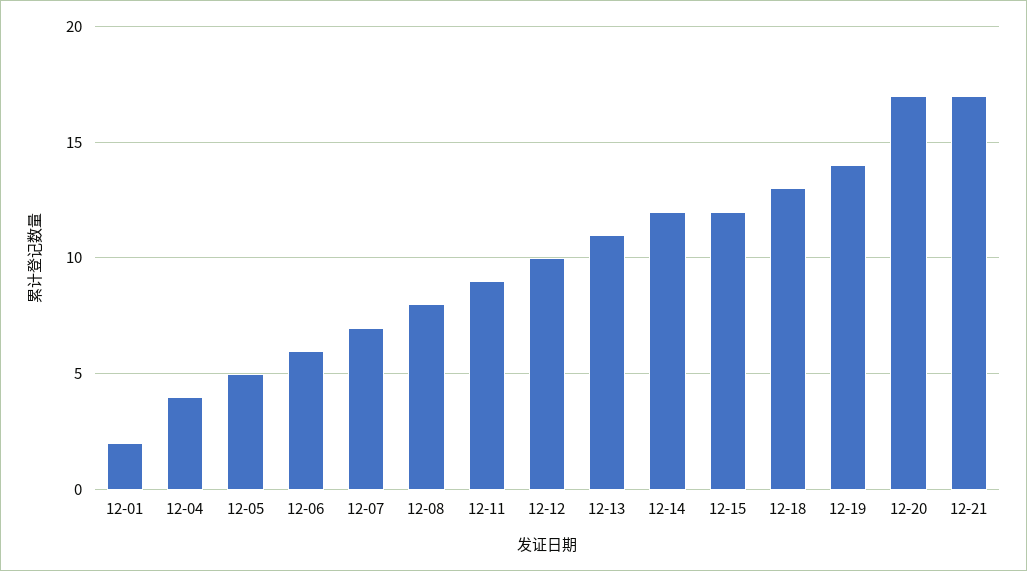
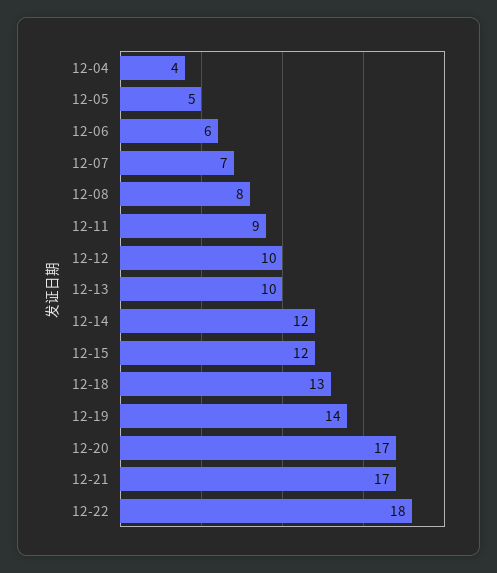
12-01: 2 -> none
12-13: 11 -> 10
12-22: none -> 18

